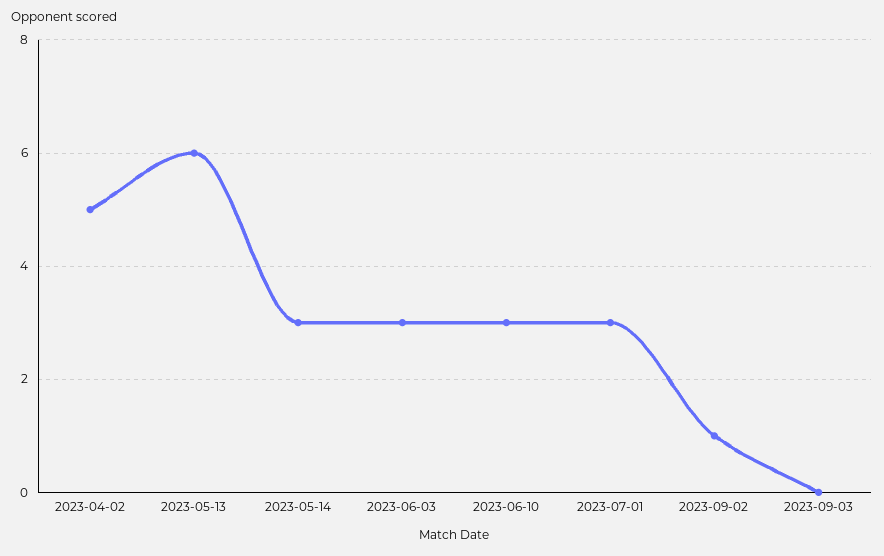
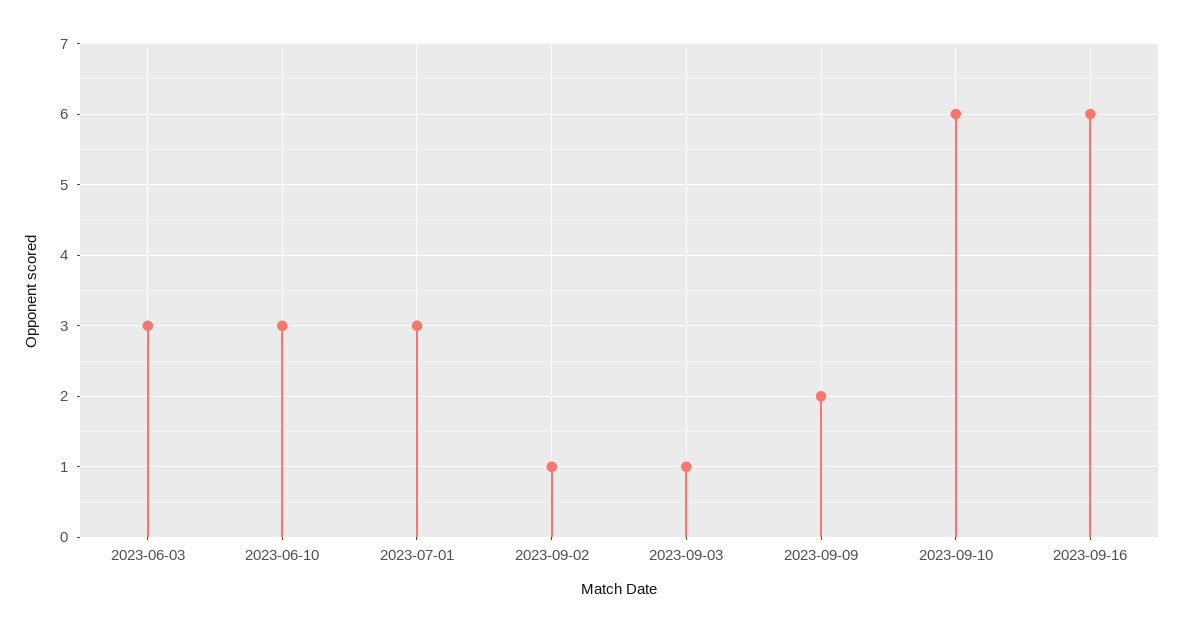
2023-04-02: 5 -> none
2023-05-13: 6 -> none
2023-05-14: 3 -> none
2023-09-03: 0 -> 1
2023-09-09: none -> 2
2023-09-10: none -> 6
2023-09-16: none -> 6

